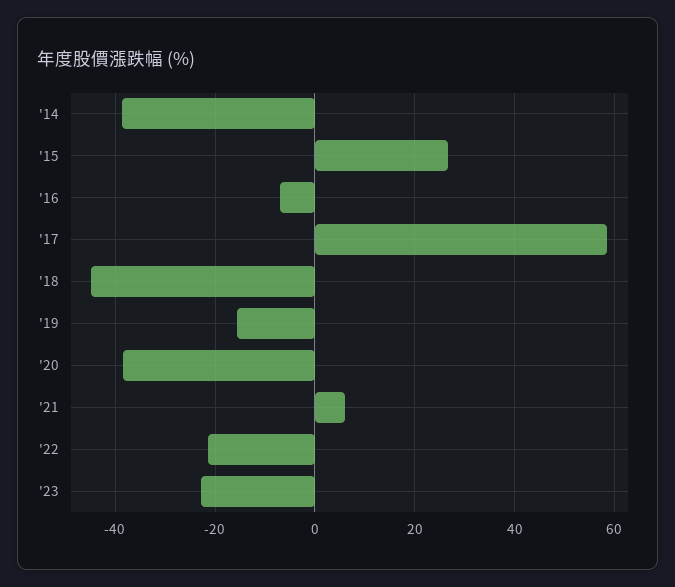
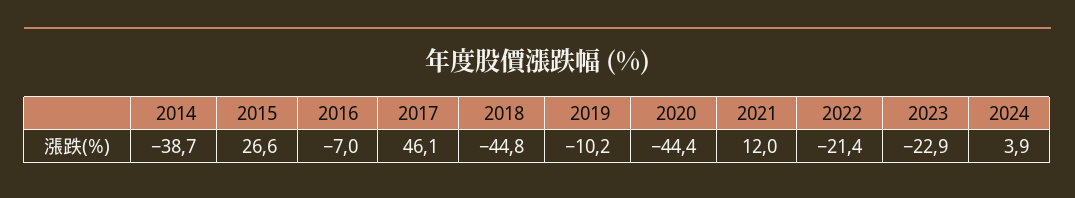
'17: 58 -> 46.1
'19: -16 -> -10.2
'20: -38 -> -44.4
'21: 6 -> 12
2024: none -> 3.9

